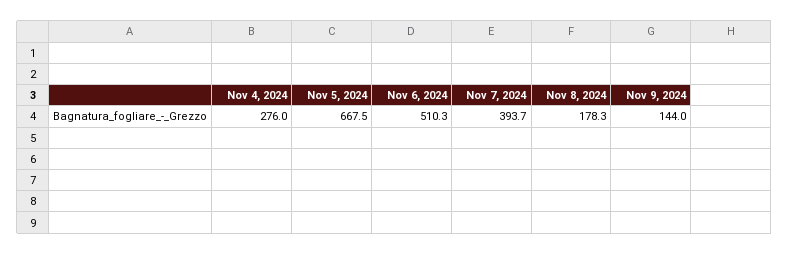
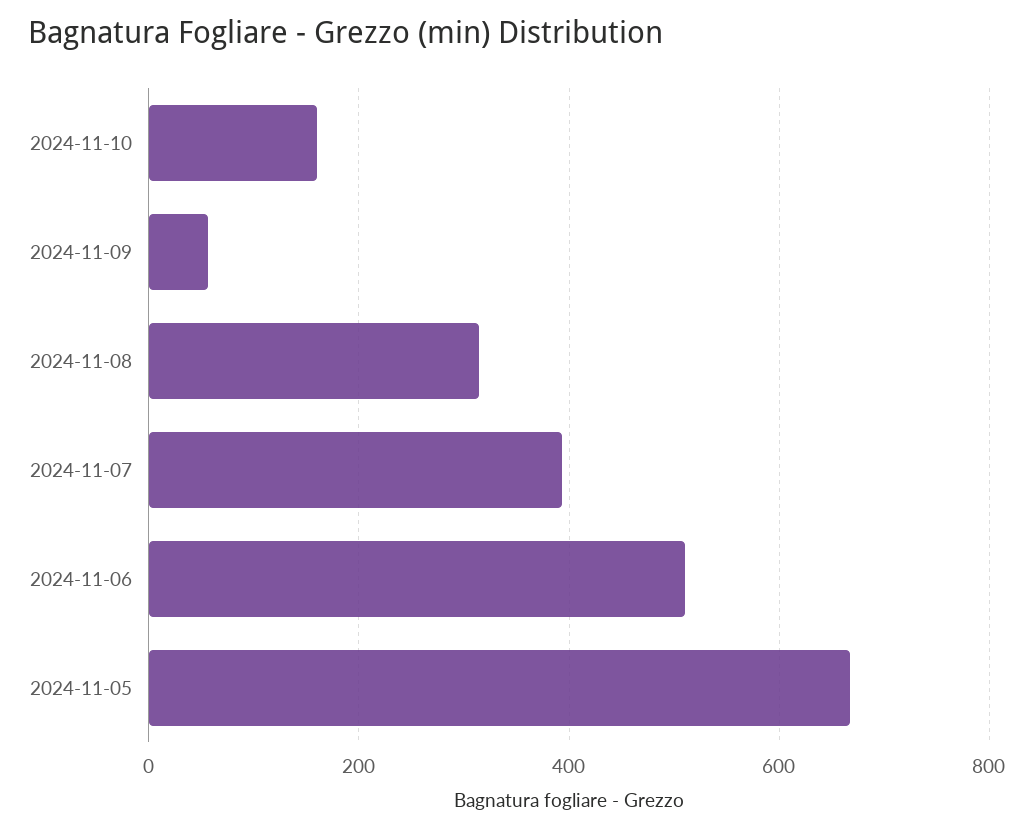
Nov 4, 2024: 276 -> none
Nov 8, 2024: 178.3 -> 320
Nov 9, 2024: 144 -> 60
2024-11-10: none -> 160

